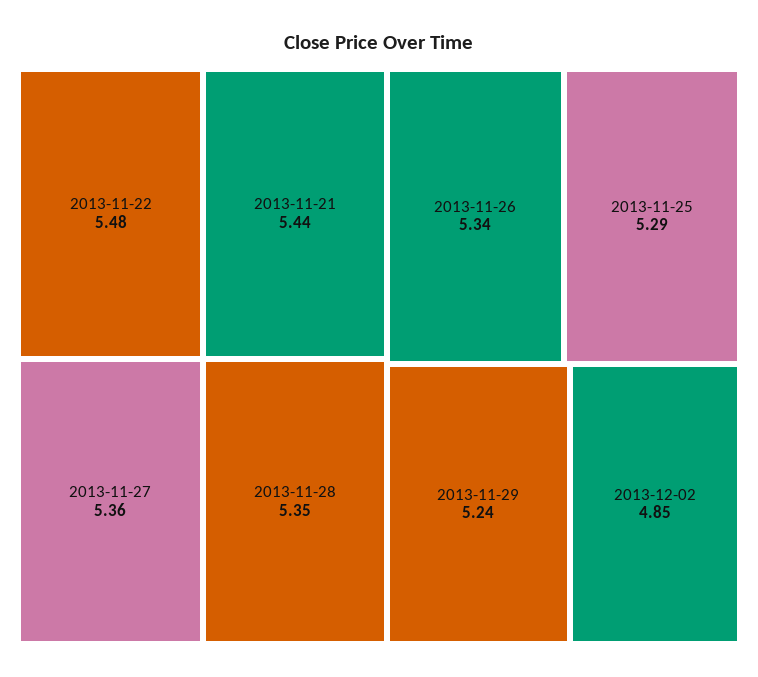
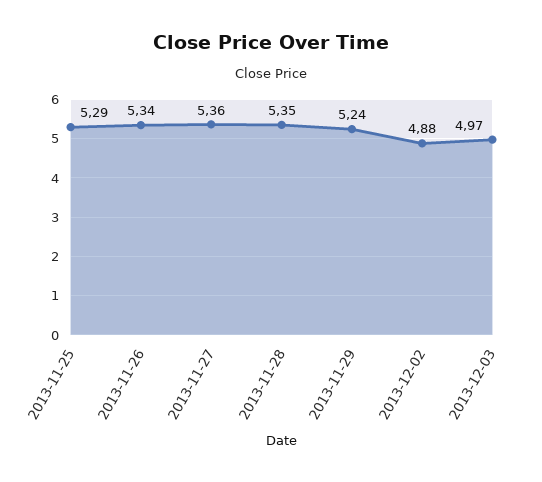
2013-11-22: 5.48 -> none
2013-11-21: 5.44 -> none
2013-12-02: 4.85 -> 4.88
2013-12-03: none -> 4.97

